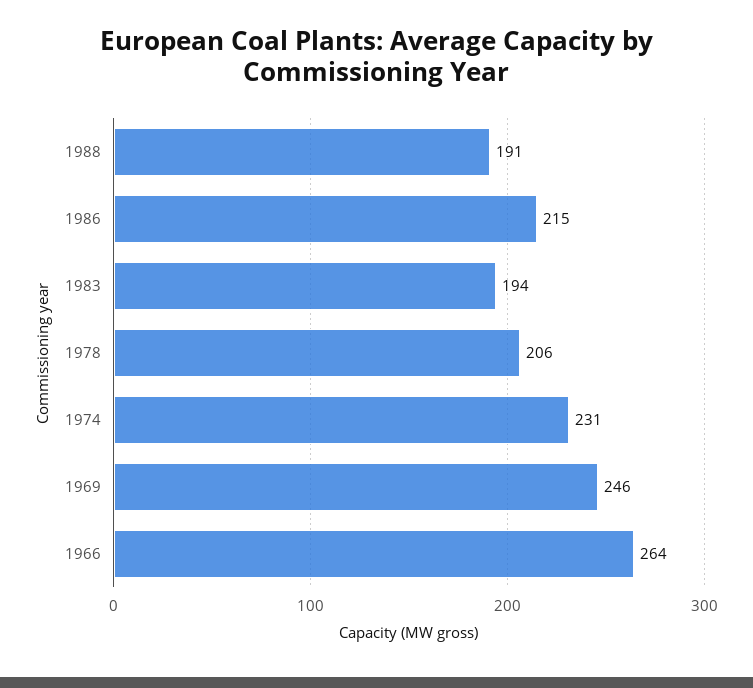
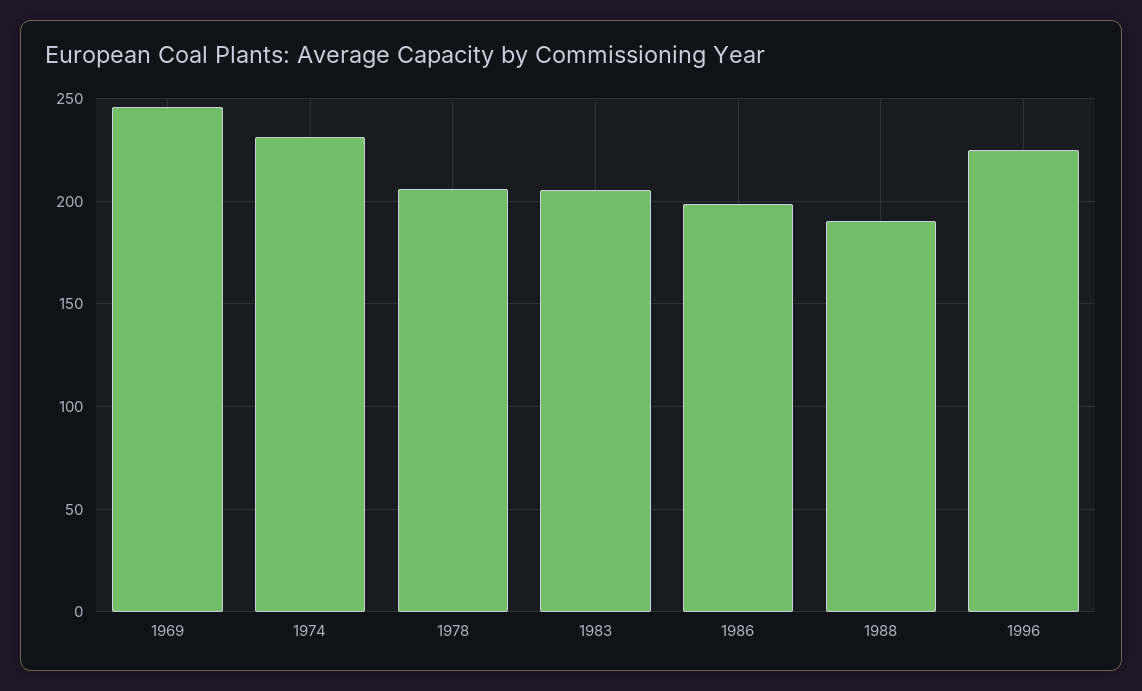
1986: 215 -> 200
1983: 194 -> 205
1966: 264 -> none
1996: none -> 225

